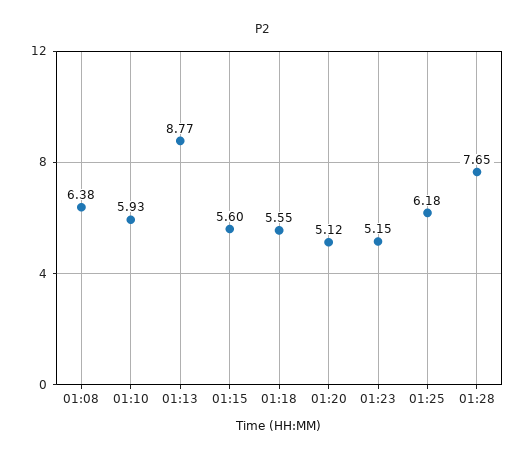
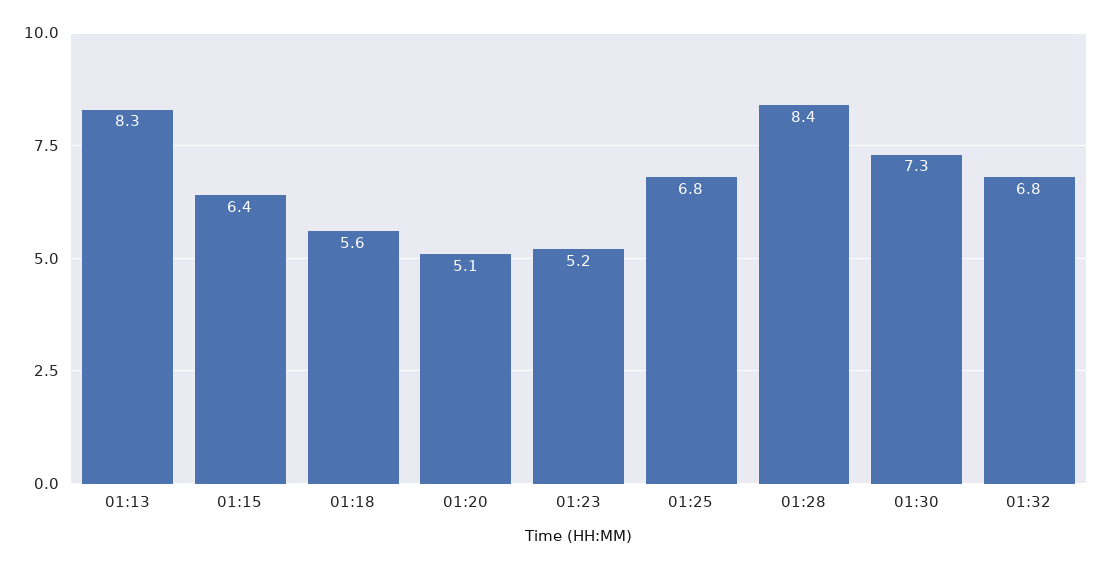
01:08: 6.38 -> none
01:10: 5.93 -> none
01:13: 8.77 -> 8.3
01:15: 5.6 -> 6.4
01:25: 6.18 -> 6.8
01:28: 7.65 -> 8.4
01:30: none -> 7.3
01:32: none -> 6.8

